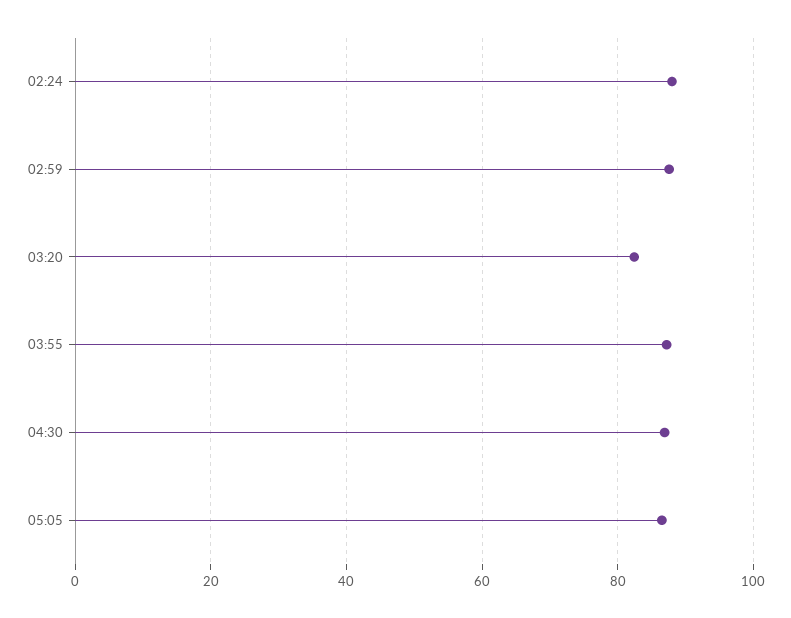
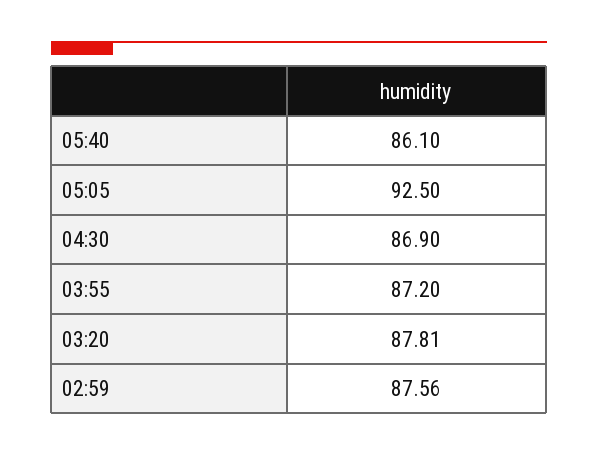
02:24: 88 -> none
03:20: 82 -> 87.81
05:05: 86 -> 92.5
05:40: none -> 86.1

